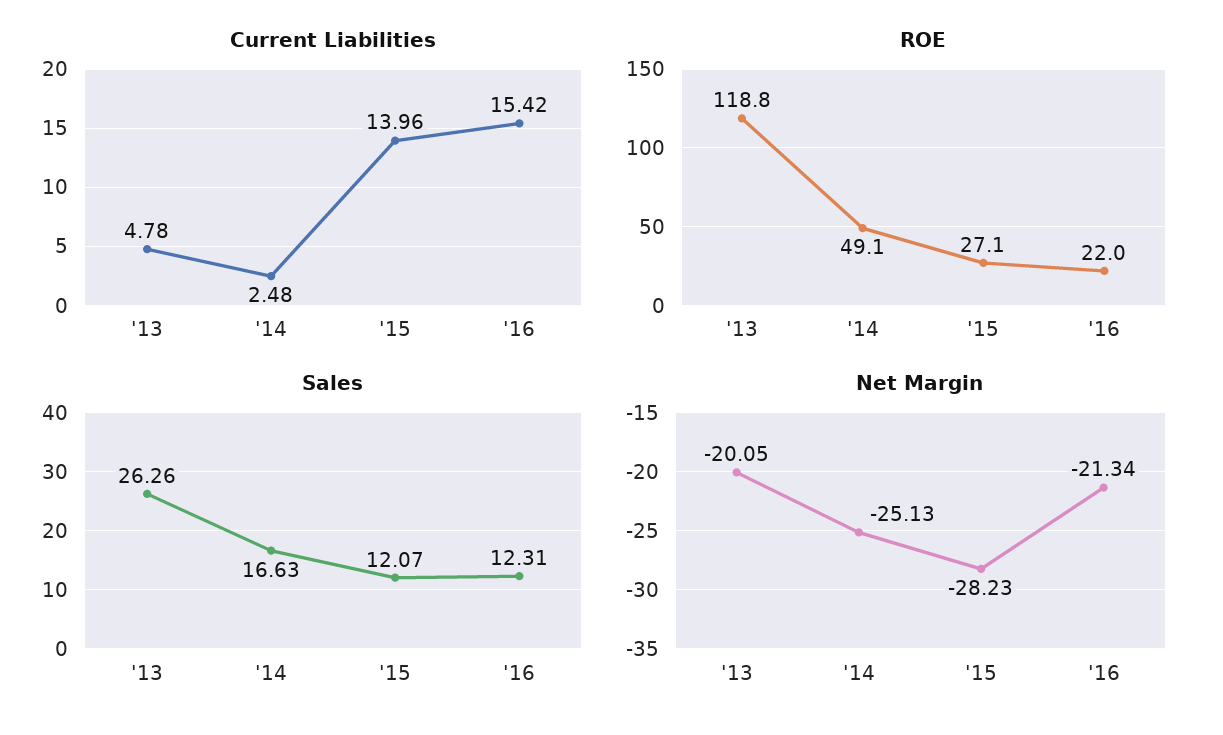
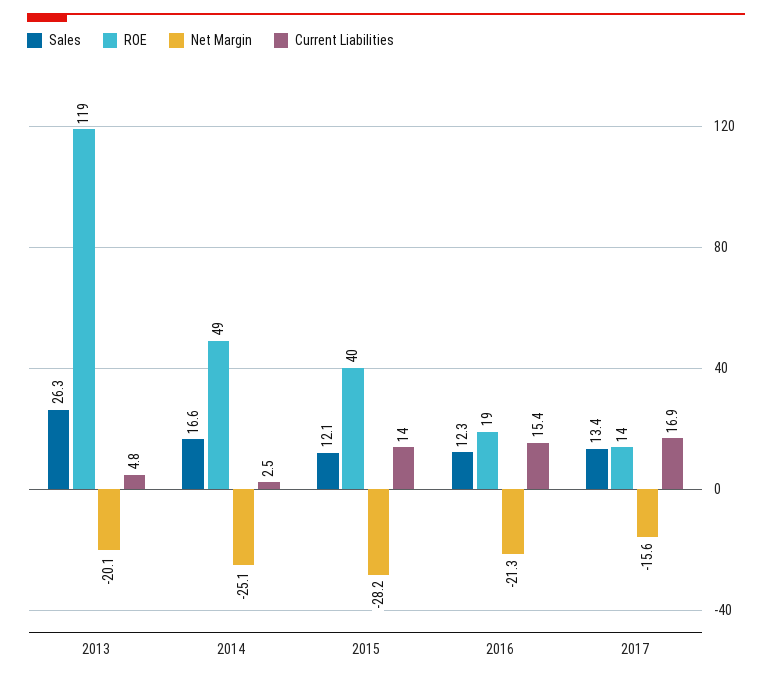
ROE, '15: 27.1 -> 40
ROE, '16: 22 -> 19
Sales, 2017: none -> 13.4
ROE, 2017: none -> 14
Net Margin, 2017: none -> -15.6
Current Liabilities, 2017: none -> 16.9

